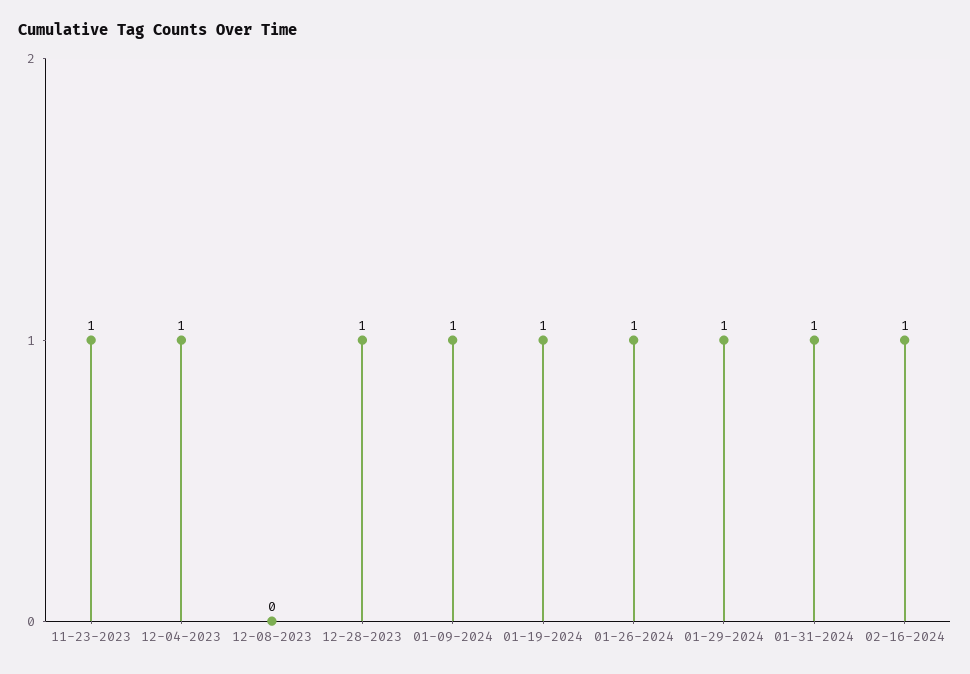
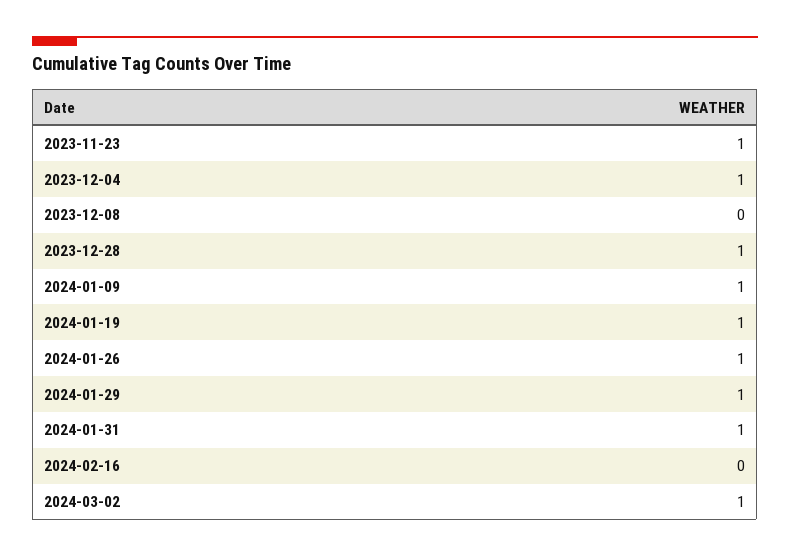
02-16-2024: 1 -> 0
2024-03-02: none -> 1

